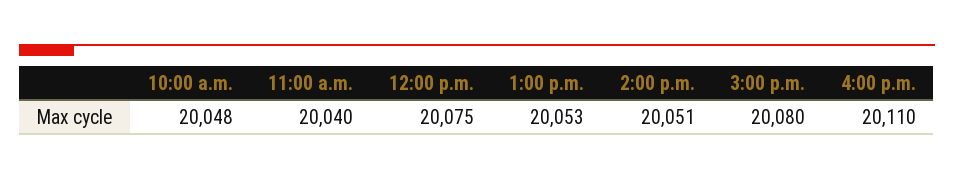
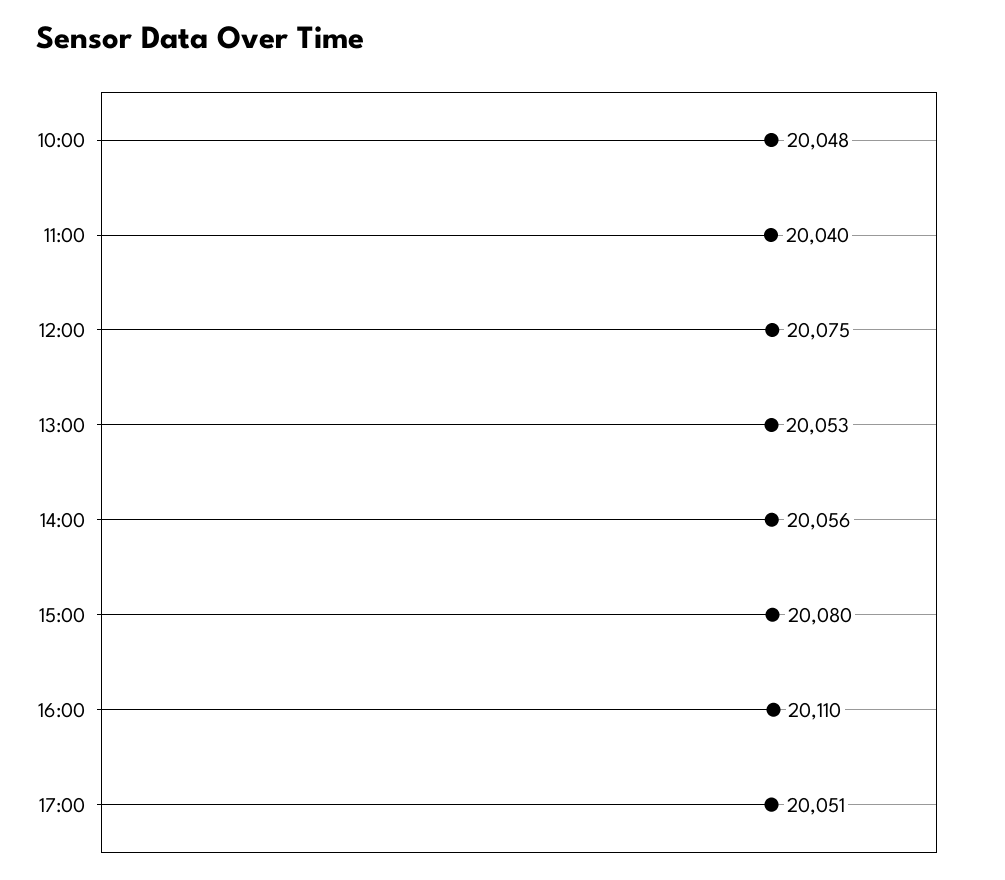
2:00 p.m.: 20051 -> 20056
17:00: none -> 20051

